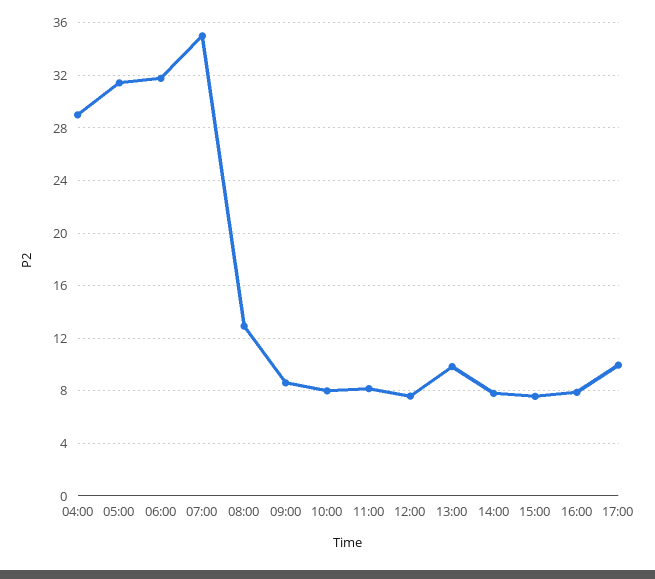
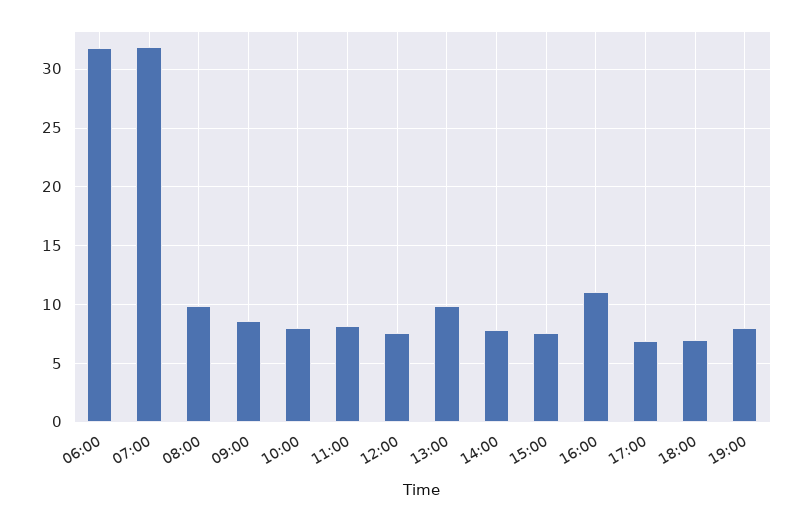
04:00: 29 -> none
05:00: 31.5 -> none
07:00: 35 -> 32
08:00: 13 -> 10
16:00: 8 -> 11
17:00: 10 -> 7
18:00: none -> 7
19:00: none -> 8

